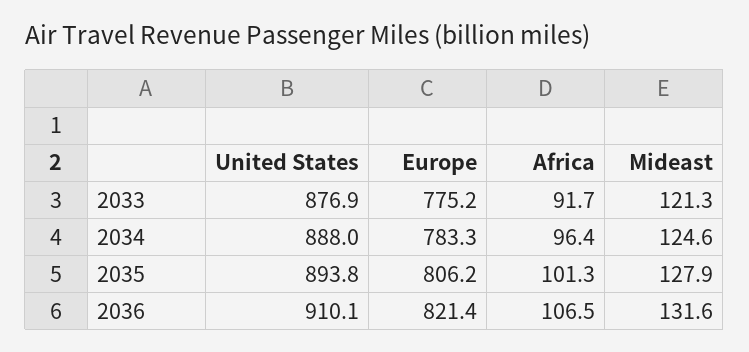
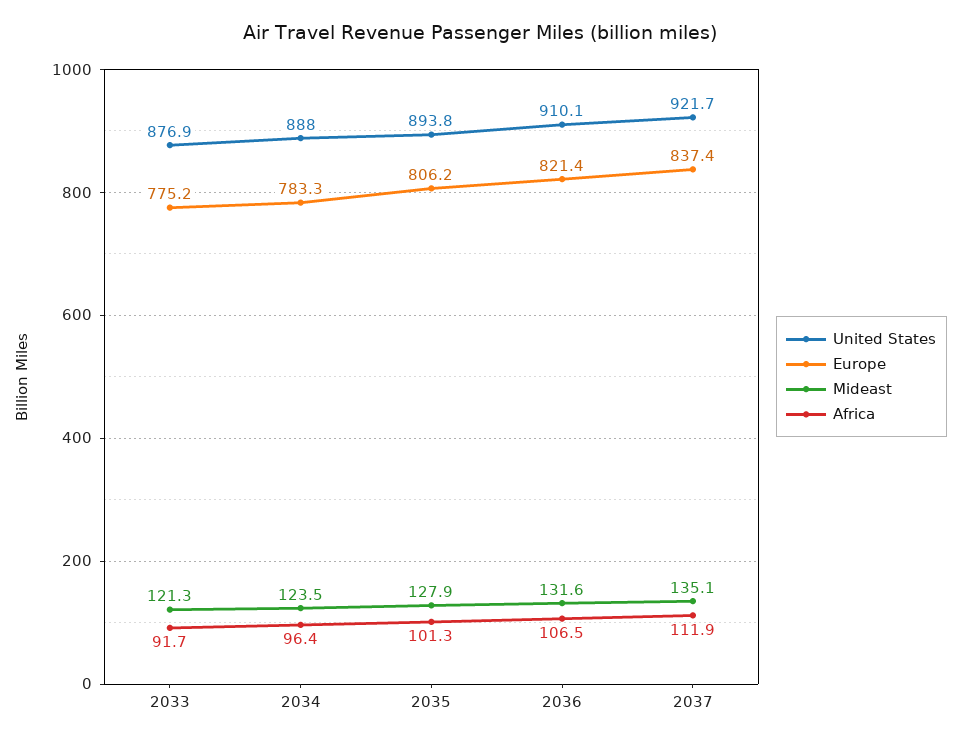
Mideast, 2034: 124.6 -> 123.5
United States, 2037: none -> 921.7
Europe, 2037: none -> 837.4
Mideast, 2037: none -> 135.1
Africa, 2037: none -> 111.9

